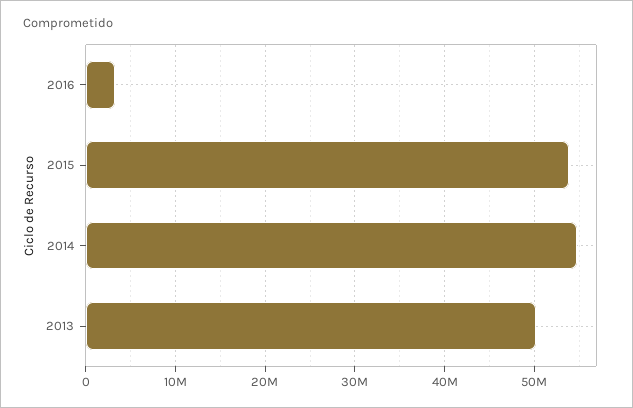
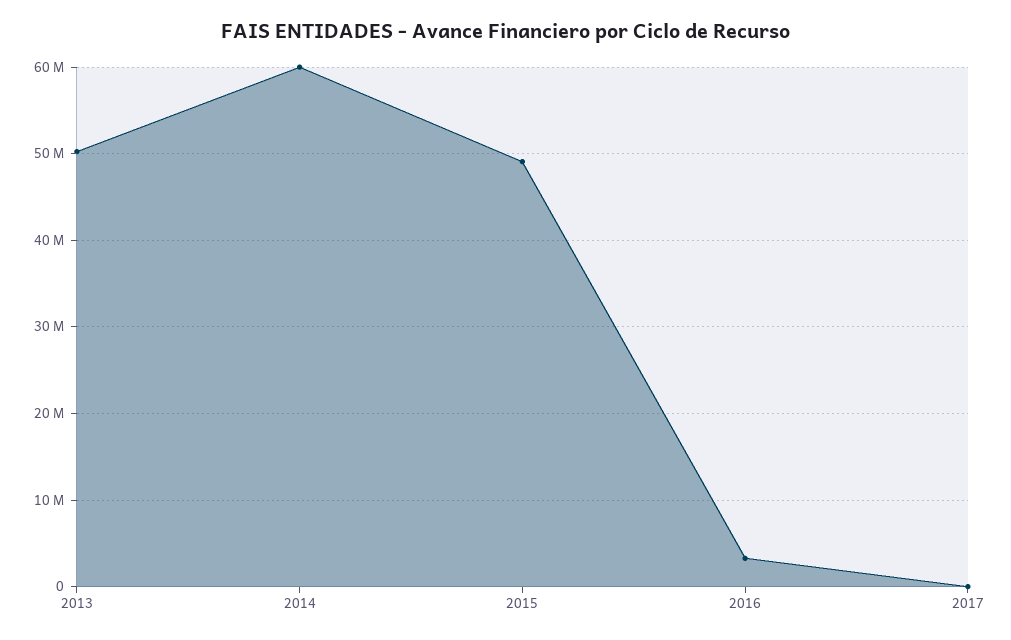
2015: 54000000 -> 49000000
2014: 55000000 -> 60000000
2017: none -> 0

